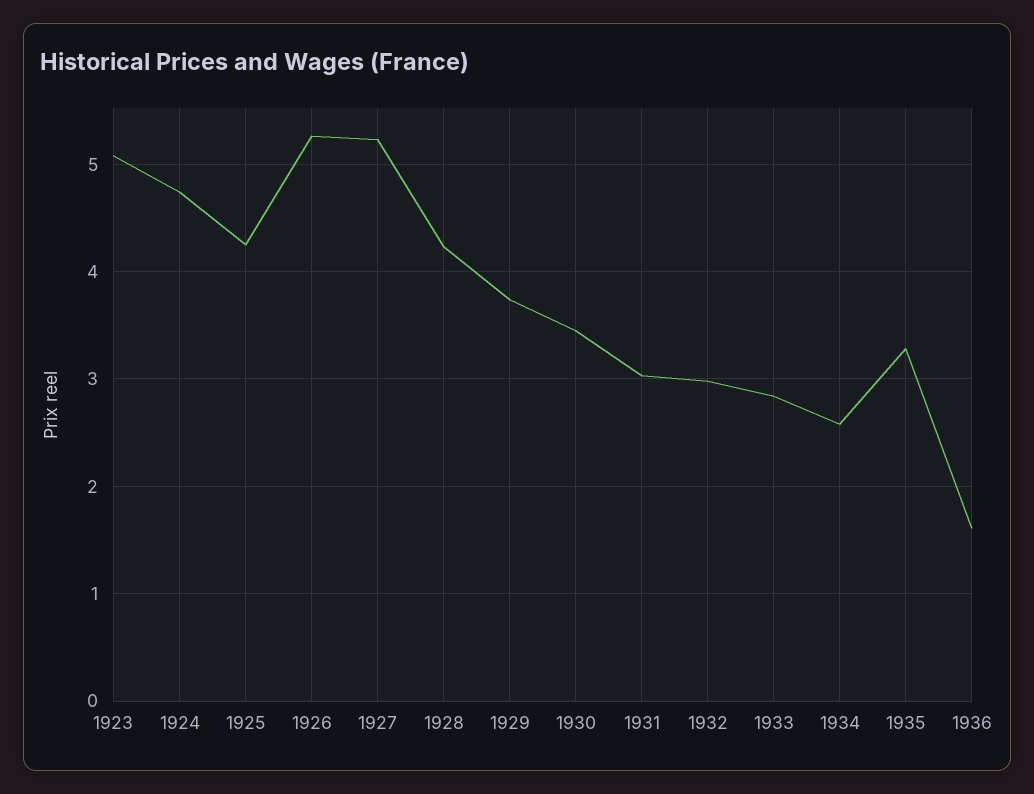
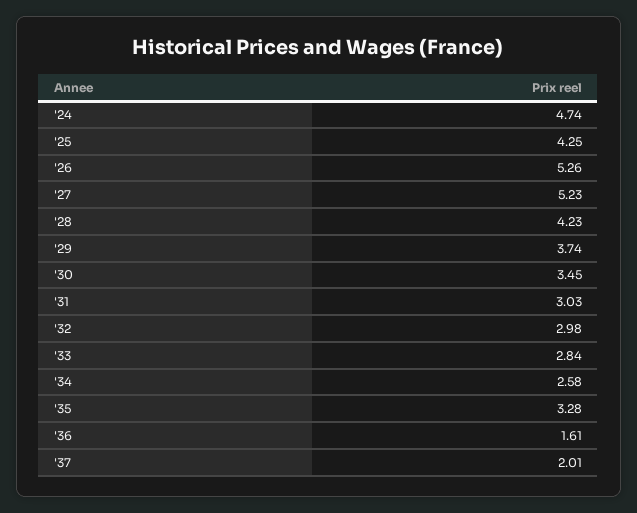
1923: 5.1 -> none
'37: none -> 2.01

